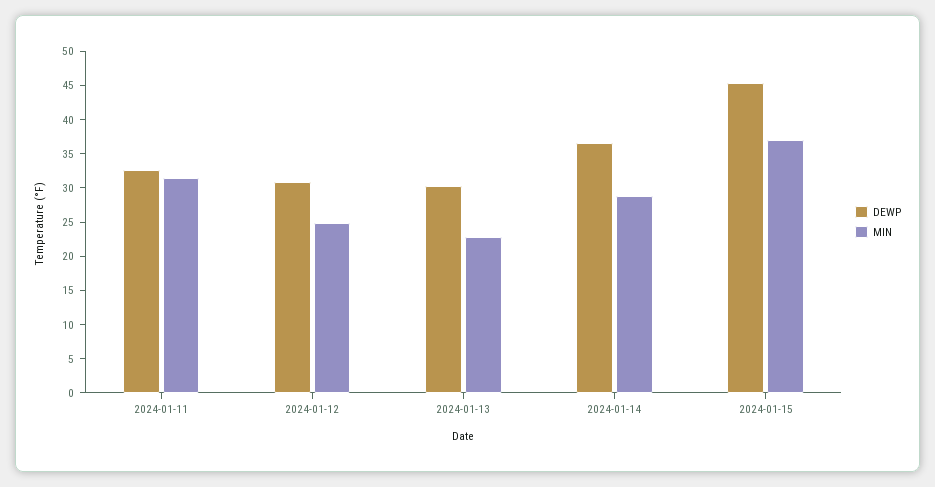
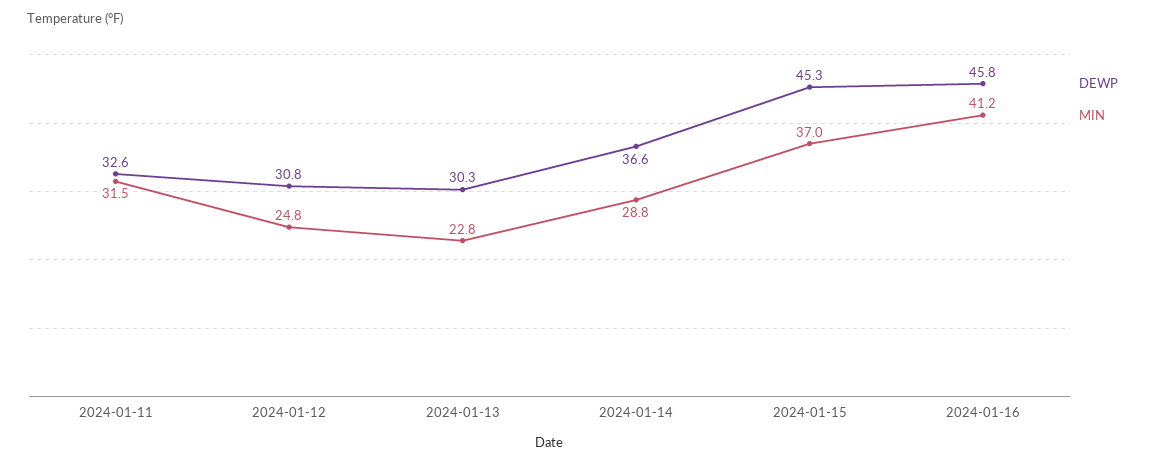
DEWP, 2024-01-16: none -> 45.8
MIN, 2024-01-16: none -> 41.2

